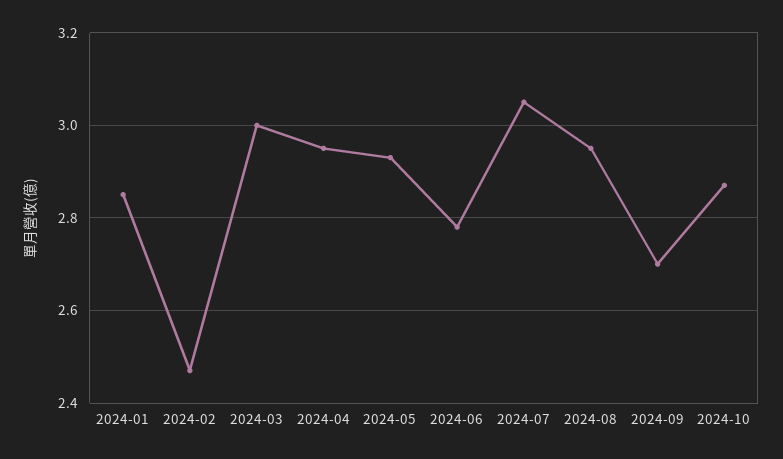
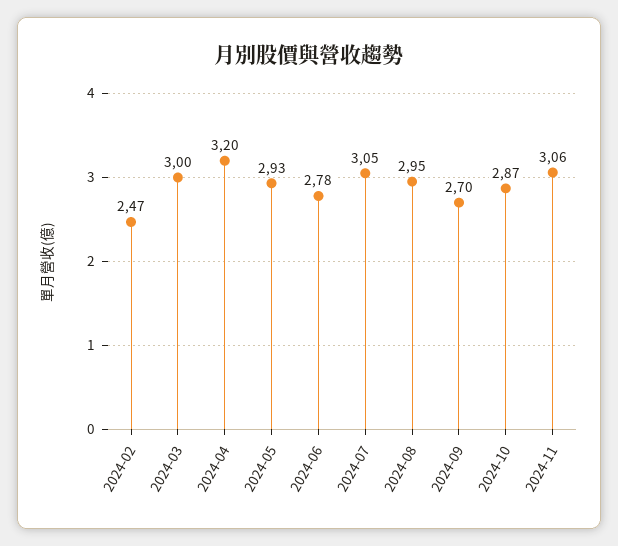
2024-01: 2.85 -> none
2024-04: 2.95 -> 3.2
2024-11: none -> 3.06

